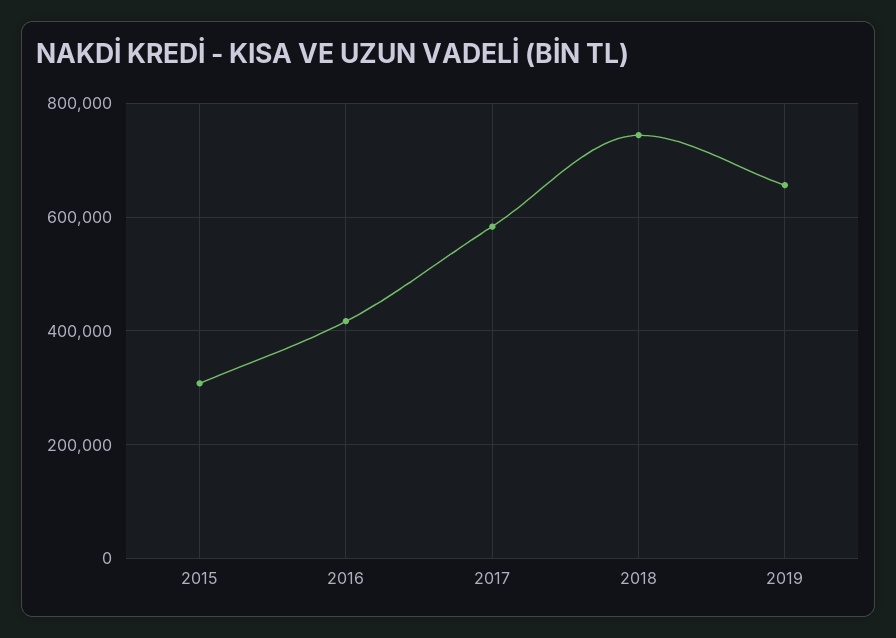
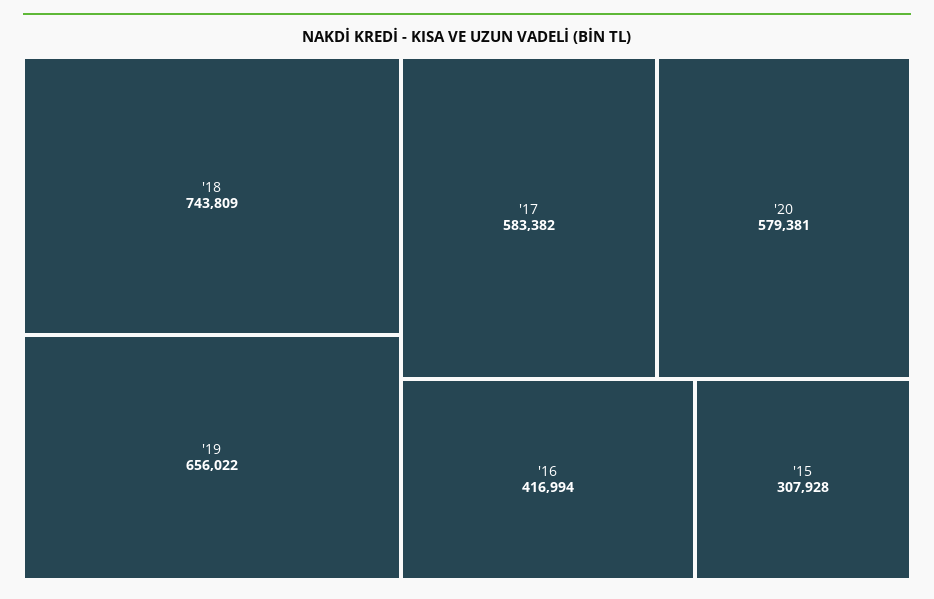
'20: none -> 579381

